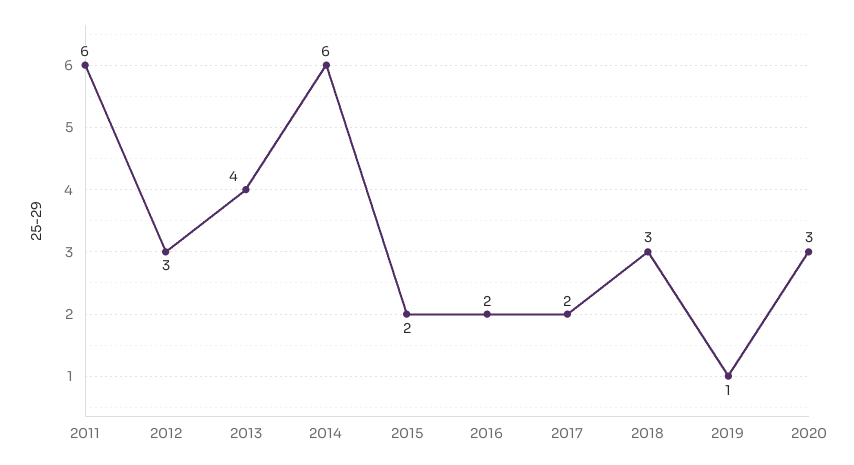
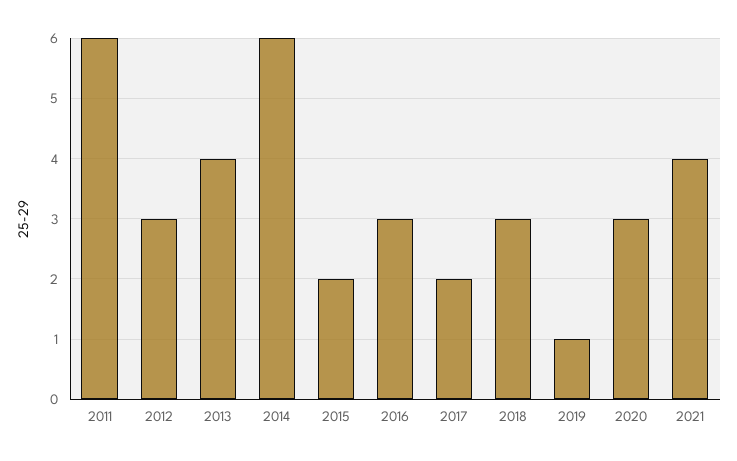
2016: 2 -> 3
2021: none -> 4

